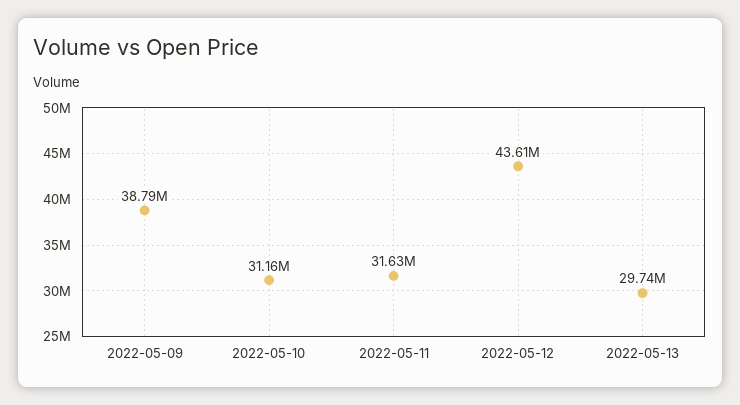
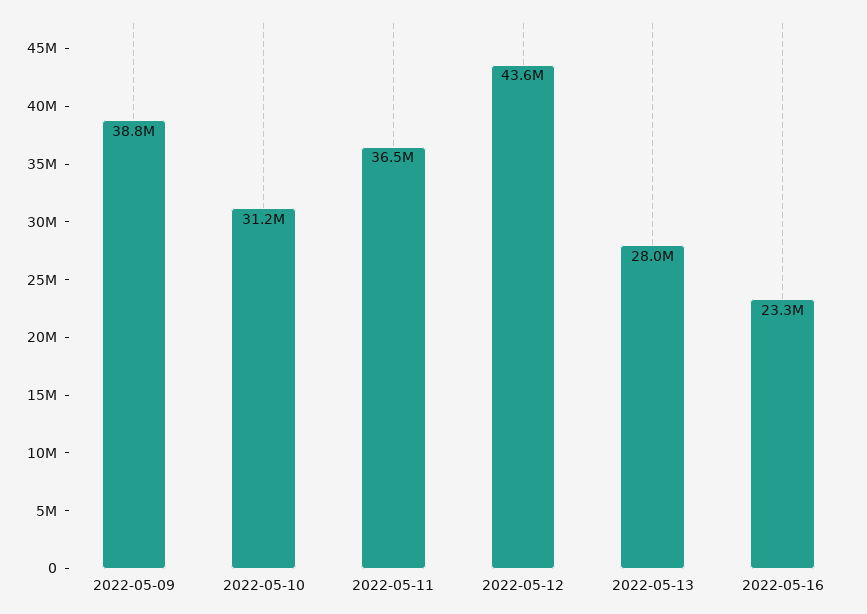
2022-05-11: 31630000 -> 36500000
2022-05-13: 29740000 -> 28000000
2022-05-16: none -> 23300000

